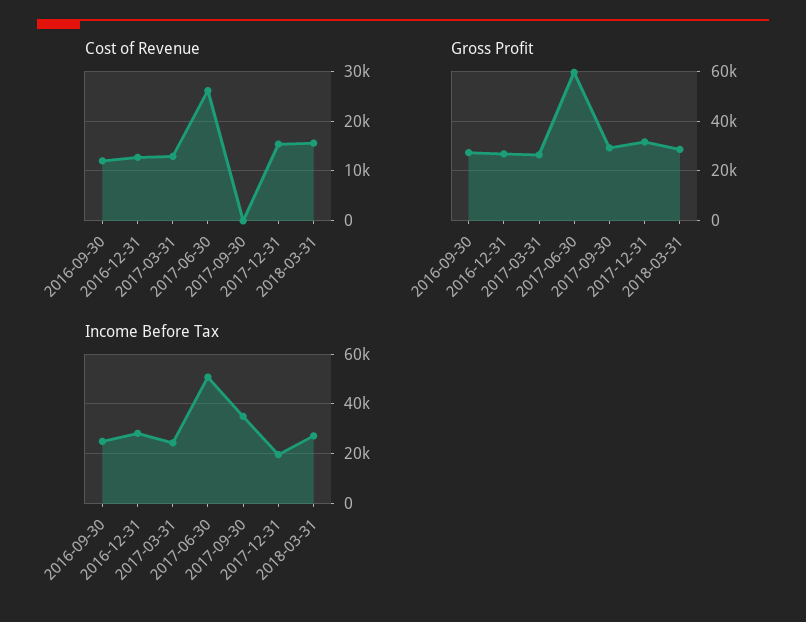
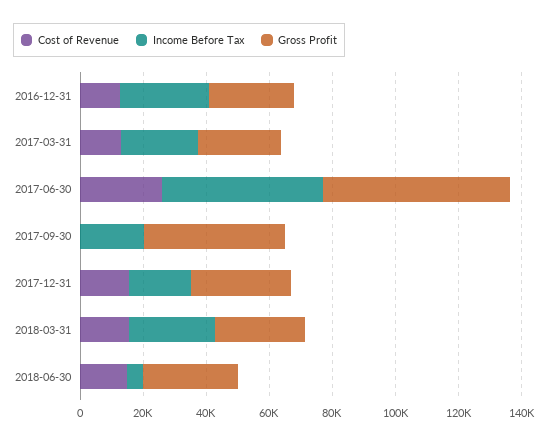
Cost of Revenue, 2016-09-30: 12000 -> none
Gross Profit, 2016-09-30: 27500 -> none
Gross Profit, 2017-09-30: 30000 -> 45000
Income Before Tax, 2016-09-30: 25000 -> none
Income Before Tax, 2017-09-30: 35000 -> 20000
Cost of Revenue, 2018-06-30: none -> 15000
Income Before Tax, 2018-06-30: none -> 5000
Gross Profit, 2018-06-30: none -> 30000

